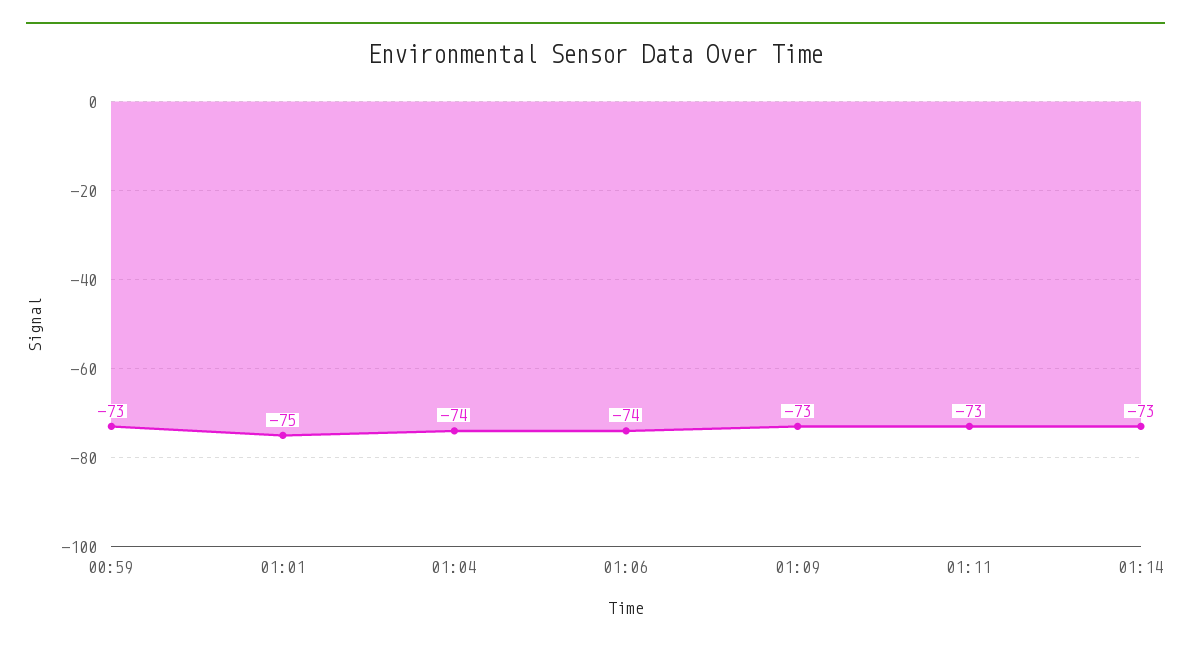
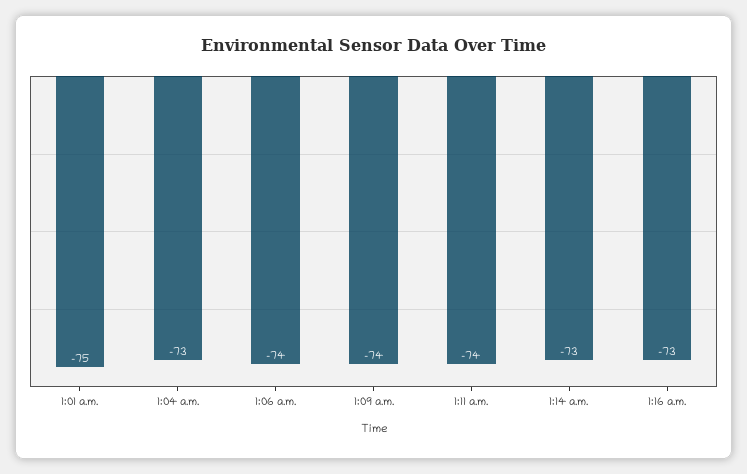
00:59: -73 -> none
01:04: -74 -> -73
01:09: -73 -> -74
01:11: -73 -> -74
1:16 a.m.: none -> -73

